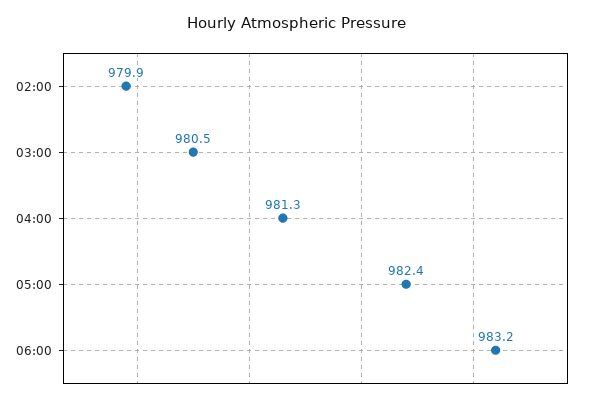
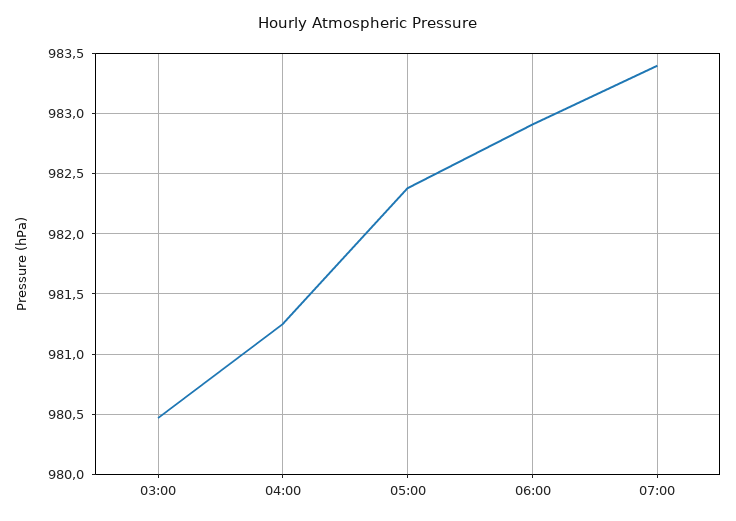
02:00: 979.9 -> none
06:00: 983.2 -> 982.9
07:00: none -> 983.4

